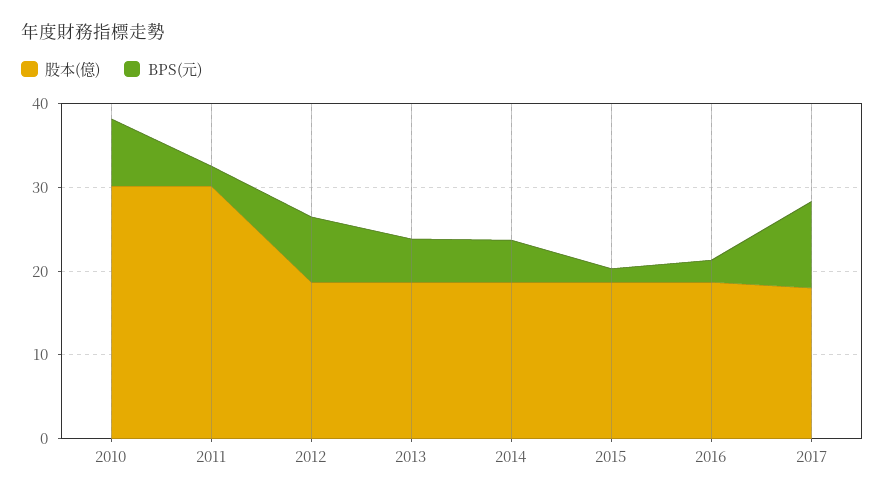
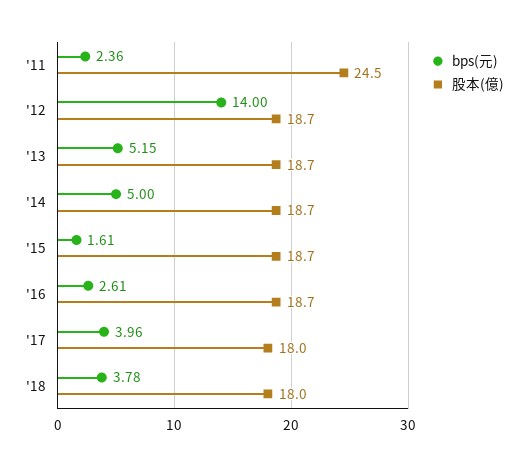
股本(億), 2010: 30 -> none
BPS(元), 2010: 8 -> none
股本(億), 2011: 30 -> 24.5
BPS(元), 2012: 8 -> 14
BPS(元), 2017: 10 -> 3.96
BPS(元), '18: none -> 3.78
股本(億), '18: none -> 18

